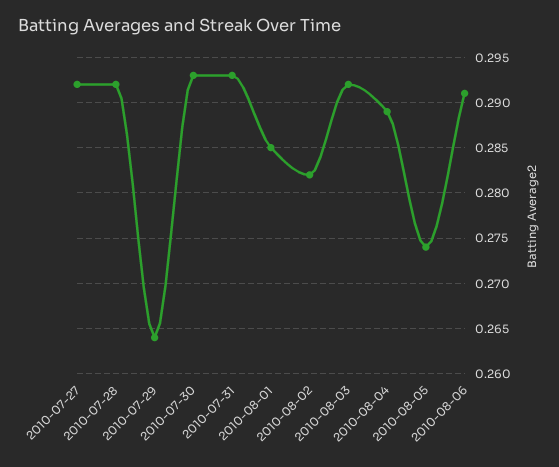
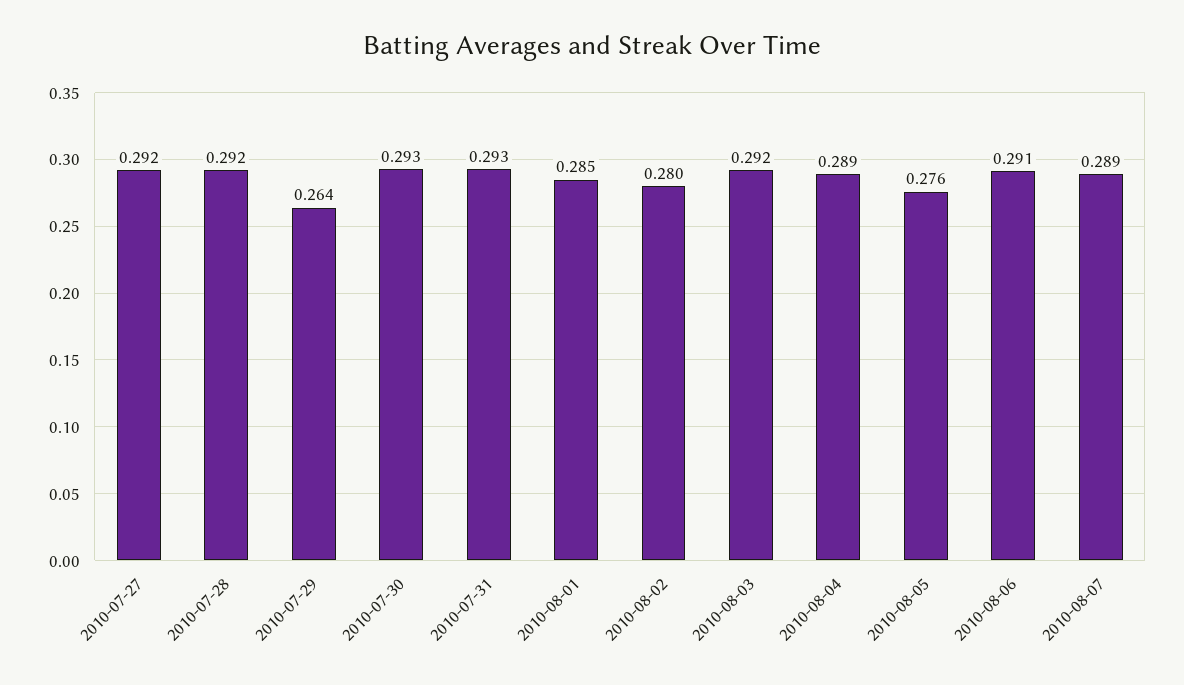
2010-08-02: 0.282 -> 0.28
2010-08-05: 0.274 -> 0.276
2010-08-07: none -> 0.289

